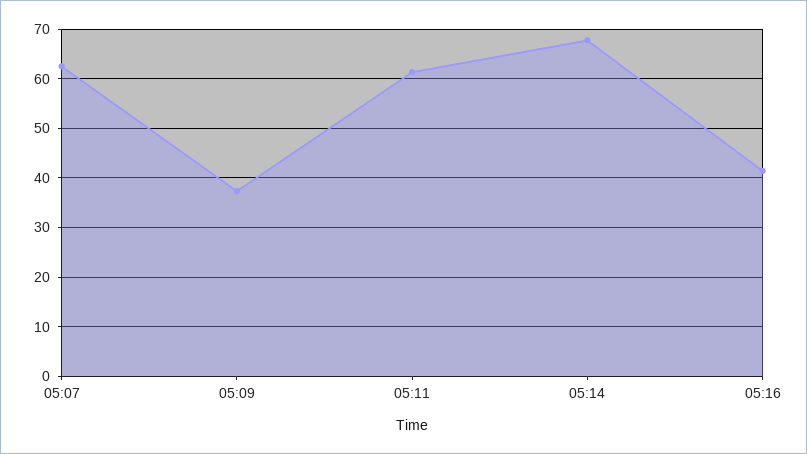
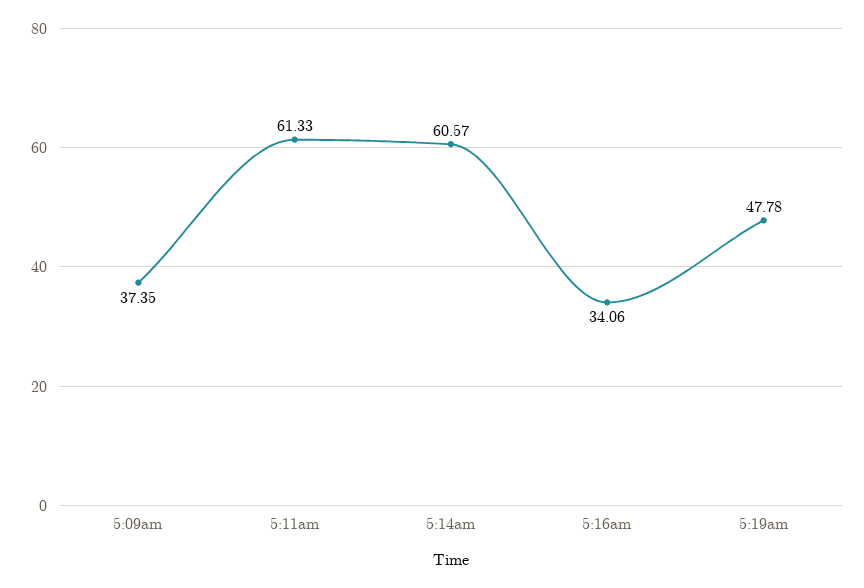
05:07: 62 -> none
05:14: 68 -> 60.57
05:16: 42 -> 34.06
5:19am: none -> 47.78

